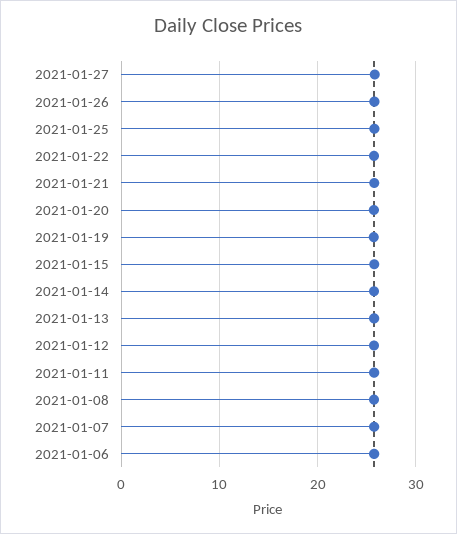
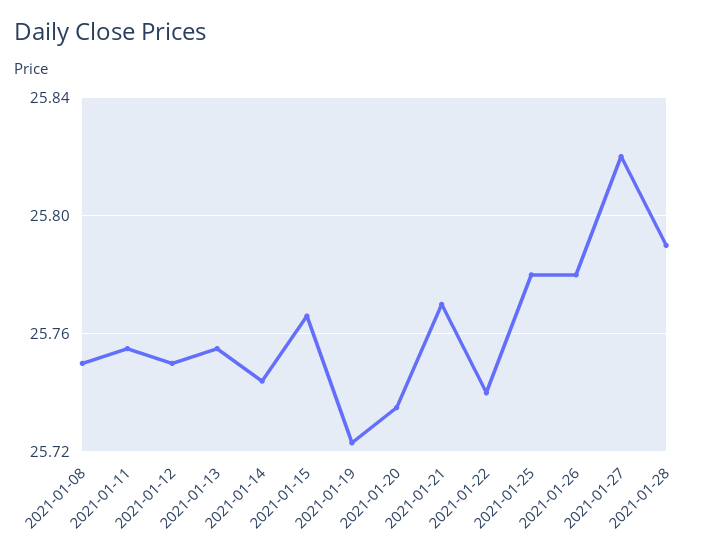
2021-01-07: 26 -> none
2021-01-06: 26 -> none
2021-01-28: none -> 25.79

